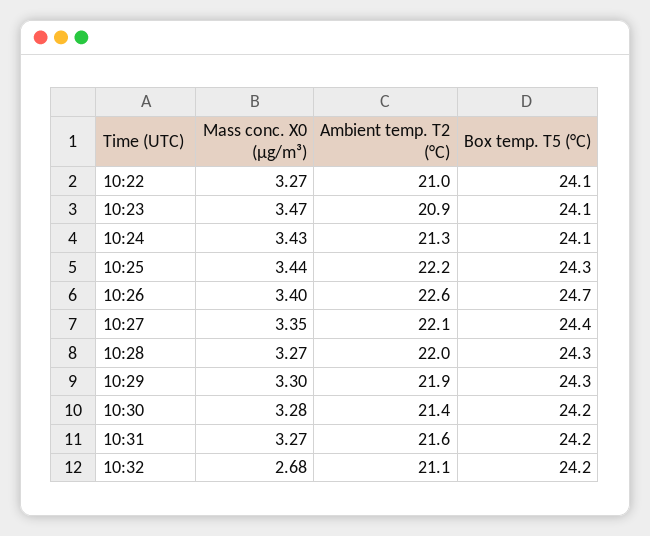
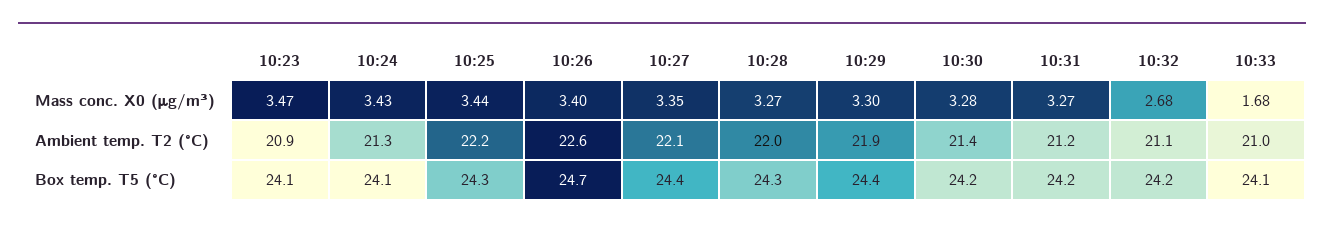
Mass conc. X0 (μg/m³), 10:22: 3.27 -> none
Ambient temp. T2 (°C), 10:22: 21 -> none
Box temp. T5 (°C), 10:22: 24.1 -> none
Box temp. T5 (°C), 10:29: 24.3 -> 24.4
Ambient temp. T2 (°C), 10:31: 21.6 -> 21.2
Mass conc. X0 (μg/m³), 10:33: none -> 1.68
Ambient temp. T2 (°C), 10:33: none -> 21
Box temp. T5 (°C), 10:33: none -> 24.1

